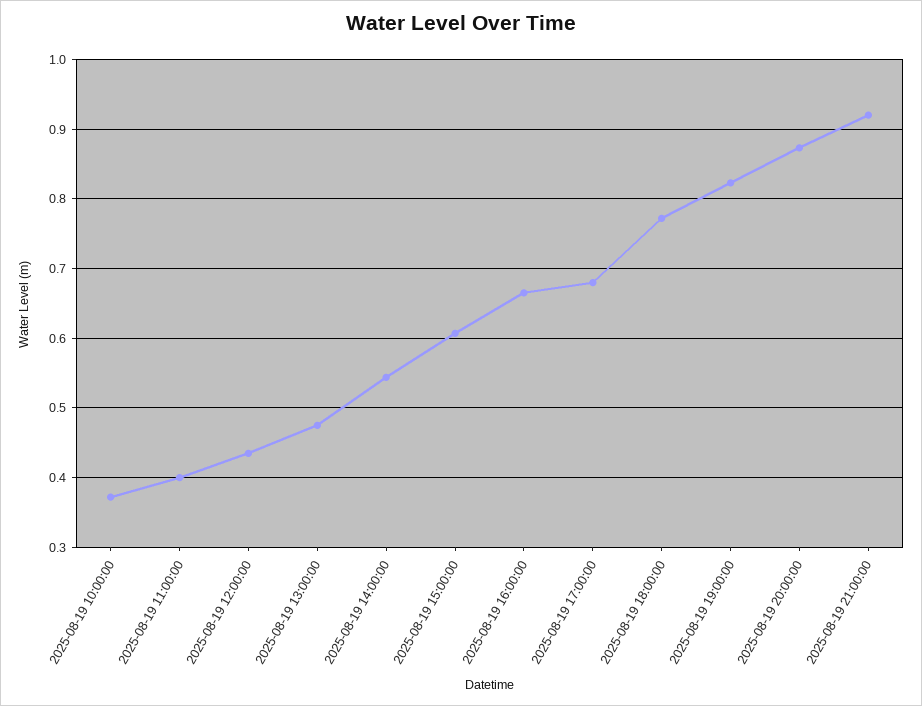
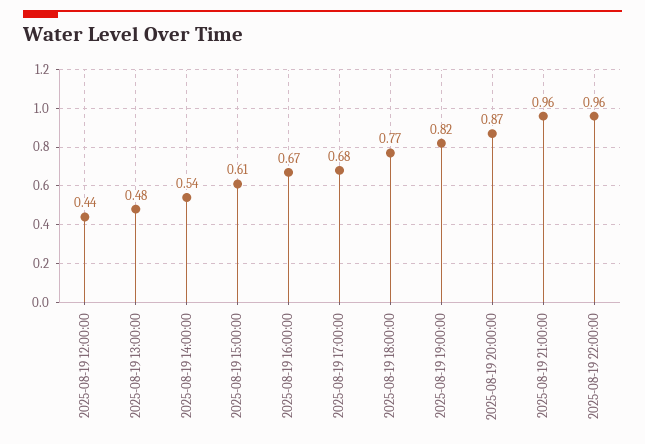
2025-08-19 10:00:00: 0.37 -> none
2025-08-19 11:00:00: 0.4 -> none
2025-08-19 21:00:00: 0.92 -> 0.96
2025-08-19 22:00:00: none -> 0.96

